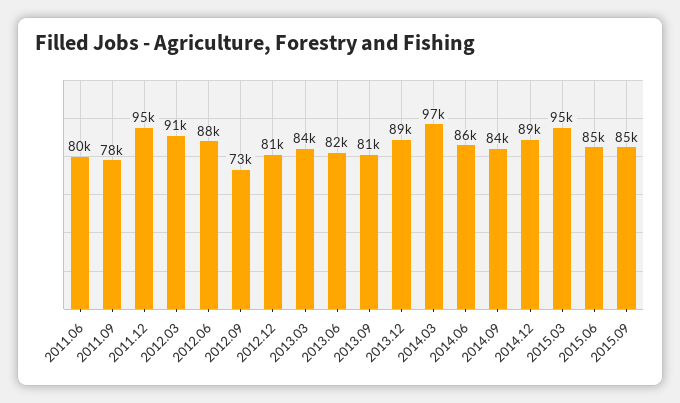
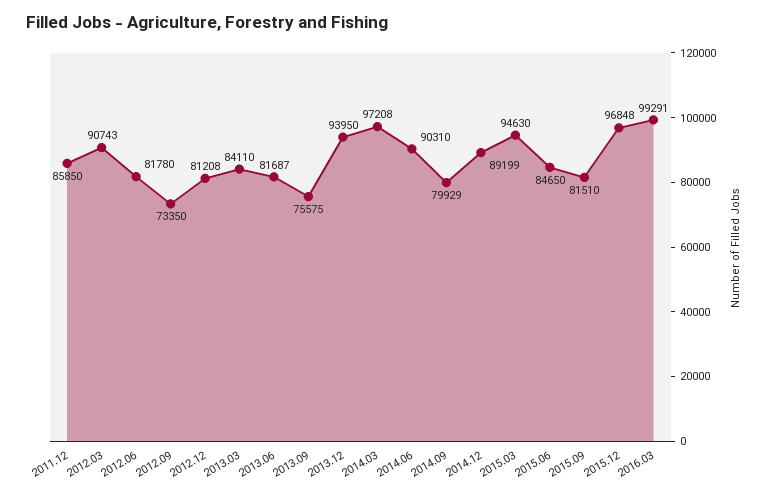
2011.06: 80000 -> none
2011.09: 78000 -> none
2011.12: 95000 -> 85850
2012.06: 88000 -> 81780
2013.09: 81000 -> 75575
2013.12: 89000 -> 93950
2014.06: 86000 -> 90310
2014.09: 84000 -> 79929
2015.09: 85000 -> 81510
2015.12: none -> 96848
2016.03: none -> 99291

